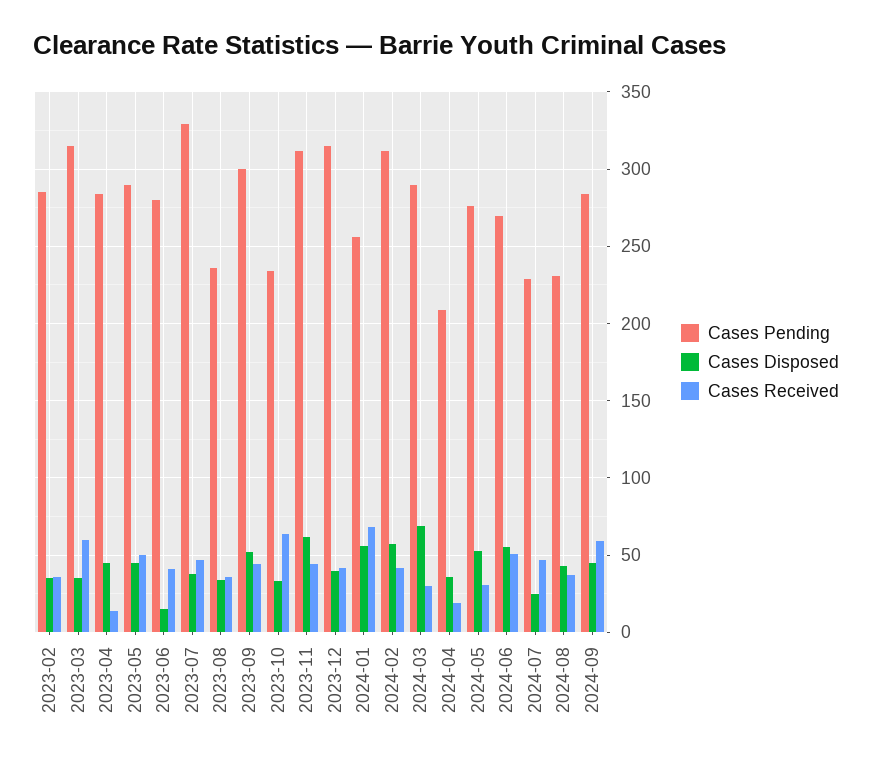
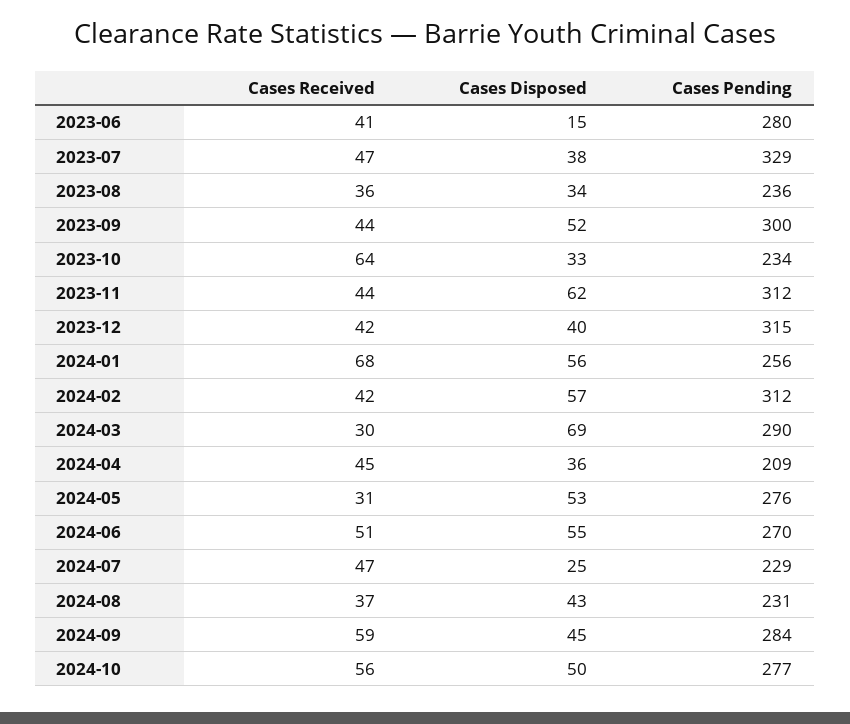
Cases Pending, 2023-02: 285 -> none
Cases Disposed, 2023-02: 35 -> none
Cases Received, 2023-02: 35 -> none
Cases Pending, 2023-03: 315 -> none
Cases Disposed, 2023-03: 35 -> none
Cases Received, 2023-03: 60 -> none
Cases Pending, 2023-04: 285 -> none
Cases Disposed, 2023-04: 45 -> none
Cases Received, 2023-04: 15 -> none
Cases Pending, 2023-05: 290 -> none
Cases Disposed, 2023-05: 45 -> none
Cases Received, 2023-05: 50 -> none
Cases Received, 2024-04: 20 -> 45
Cases Received, 2024-10: none -> 56
Cases Disposed, 2024-10: none -> 50
Cases Pending, 2024-10: none -> 277

